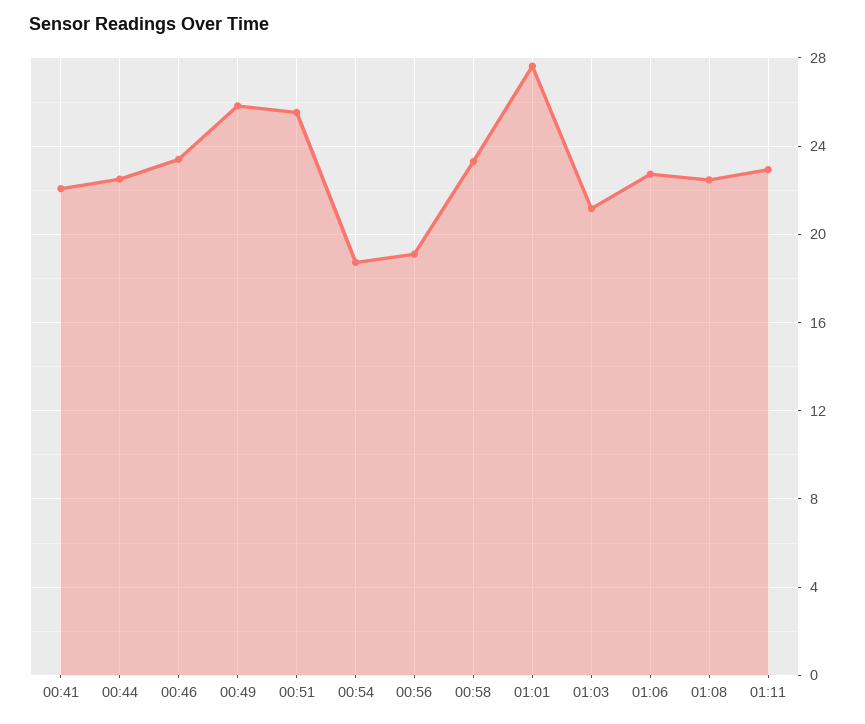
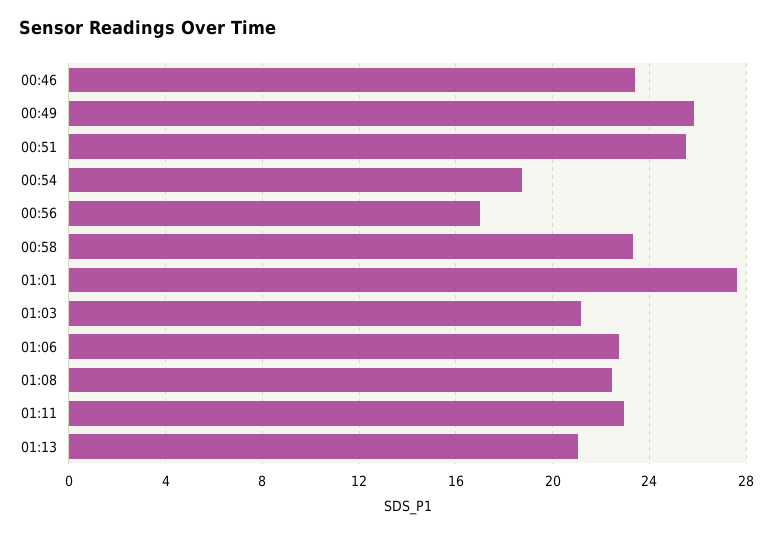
00:41: 22 -> none
00:44: 22.5 -> none
00:56: 19 -> 17
01:13: none -> 21

